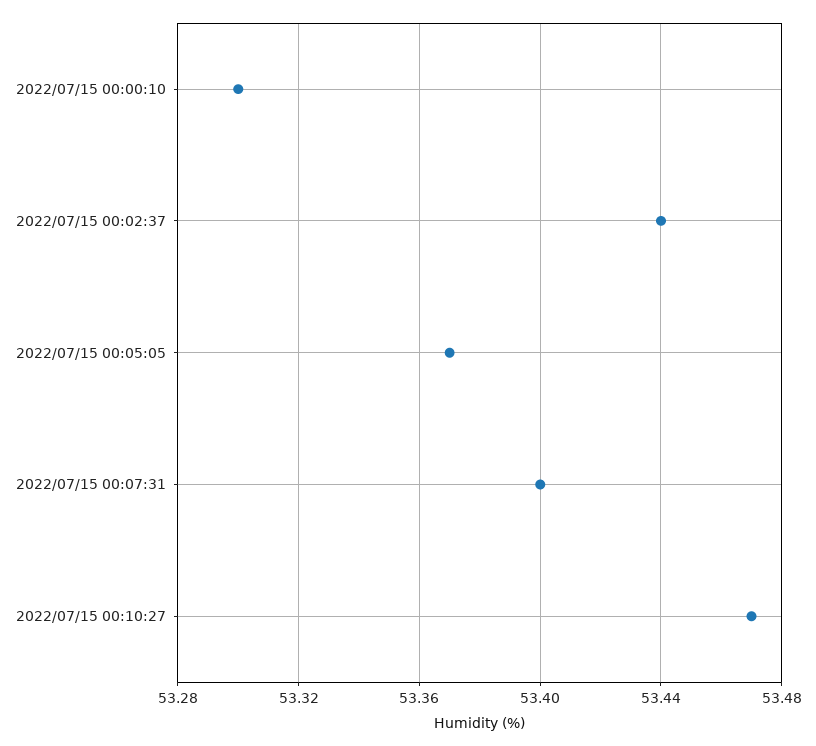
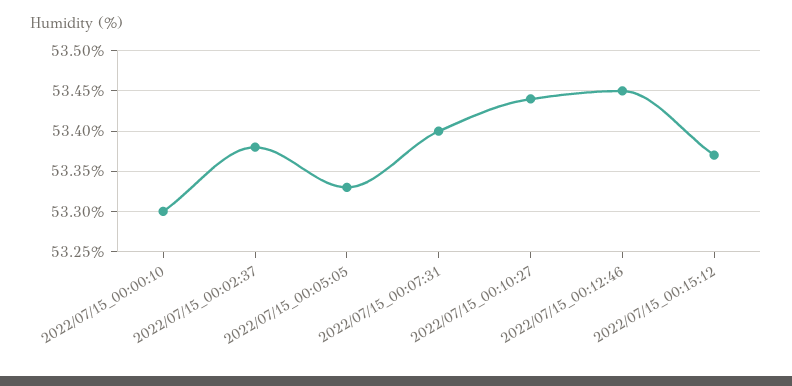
2022/07/15 00:02:37: 53.44 -> 53.38
2022/07/15 00:05:05: 53.37 -> 53.33
2022/07/15 00:10:27: 53.47 -> 53.44
2022/07/15_00:12:46: none -> 53.45
2022/07/15_00:15:12: none -> 53.37

